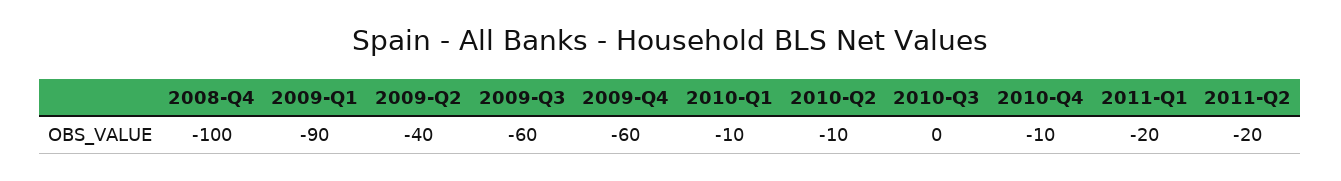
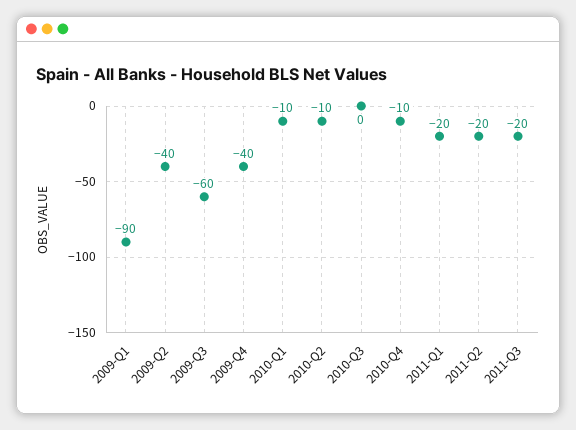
2008-Q4: -100 -> none
2009-Q4: -60 -> -40
2011-Q3: none -> -20

